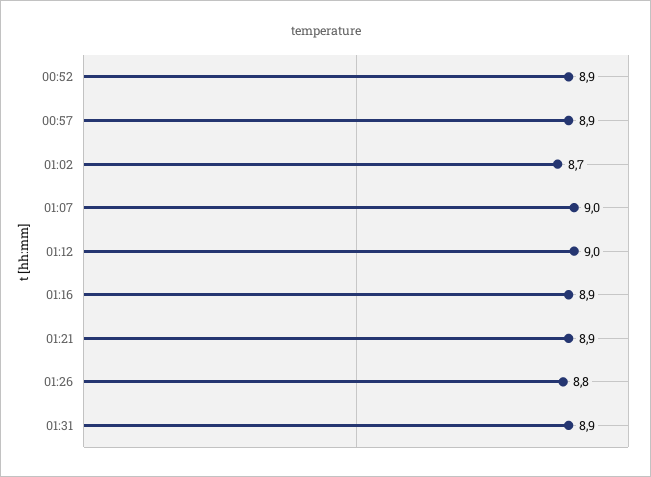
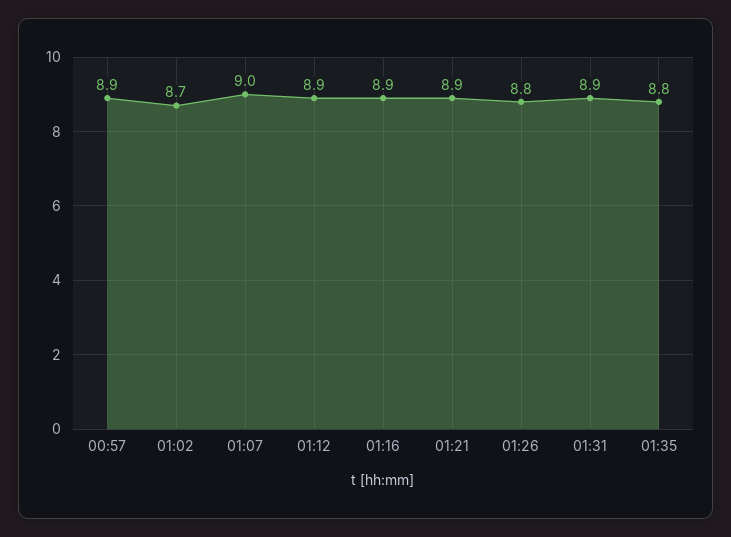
00:52: 8.9 -> none
01:12: 9 -> 8.9
01:35: none -> 8.8

